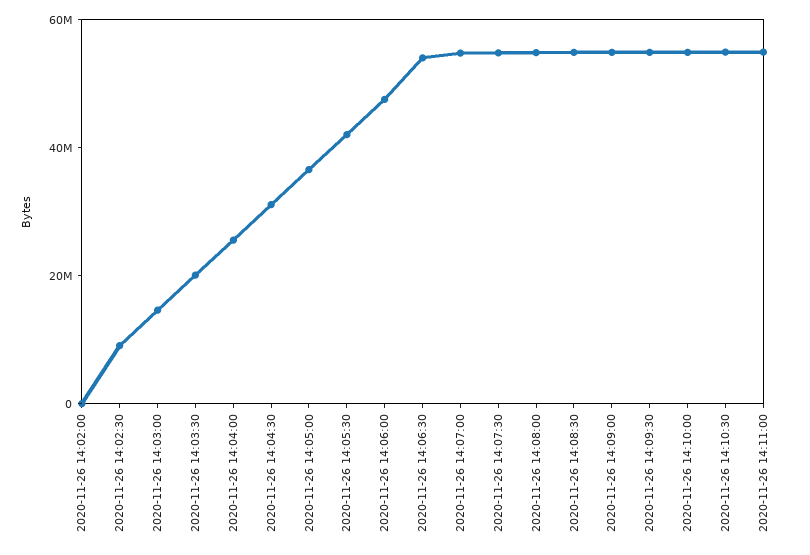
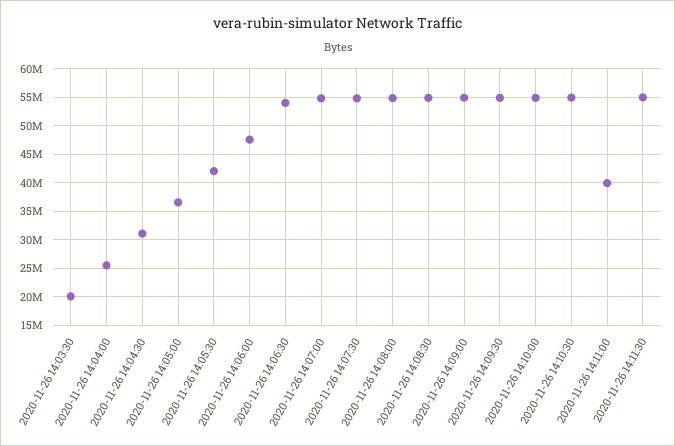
2020-11-26 14:02:00: 0 -> none
2020-11-26 14:02:30: 10000000 -> none
2020-11-26 14:03:00: 15000000 -> none
2020-11-26 14:11:00: 55000000 -> 40000000
2020-11-26 14:11:30: none -> 55000000

